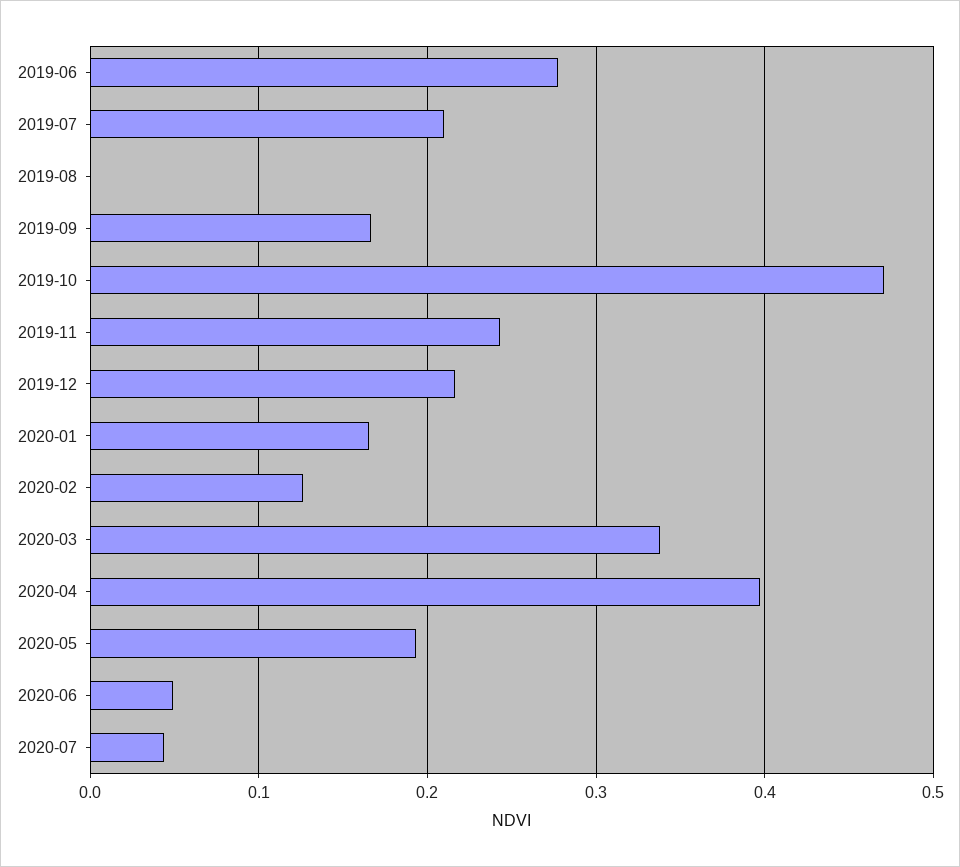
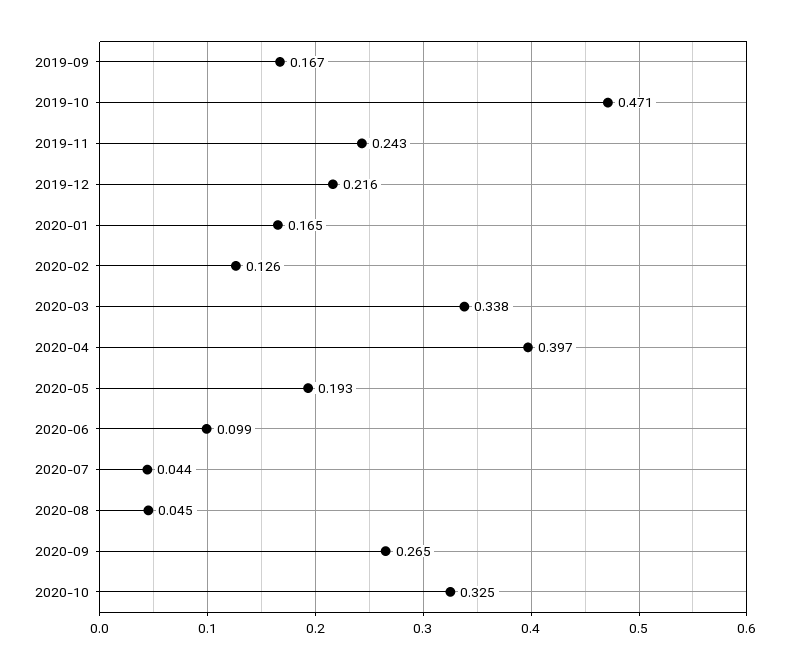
2019-06: 0.28 -> none
2019-07: 0.21 -> none
2019-08: 0 -> none
2020-06: 0.05 -> 0.099
2020-08: none -> 0.045
2020-09: none -> 0.265
2020-10: none -> 0.325

